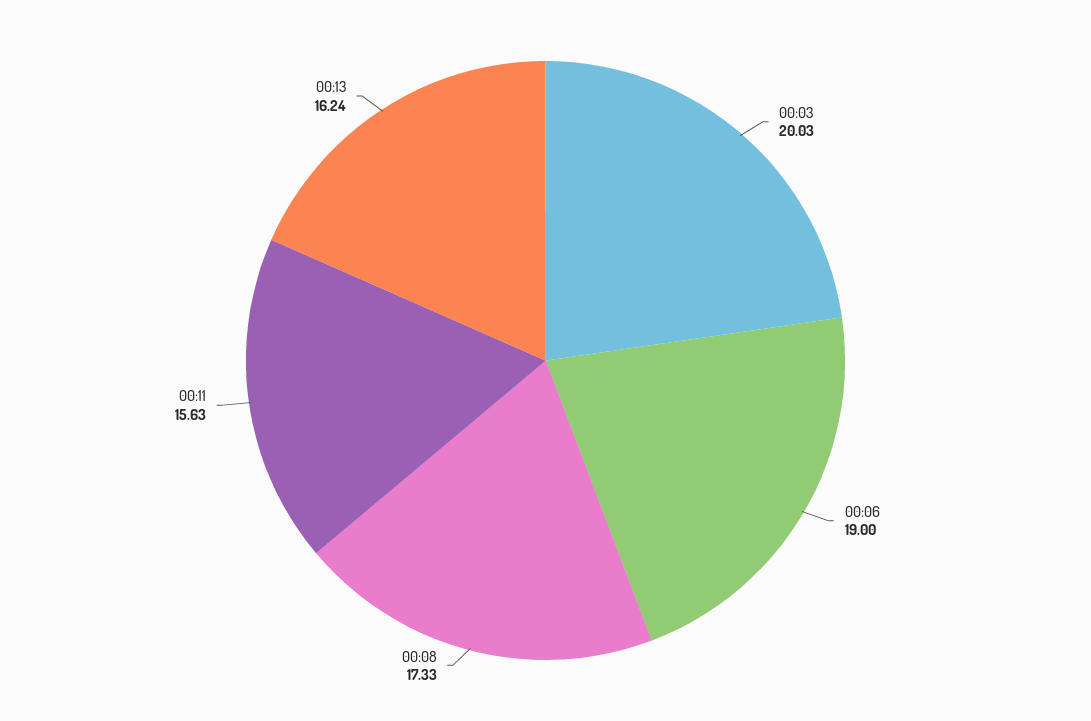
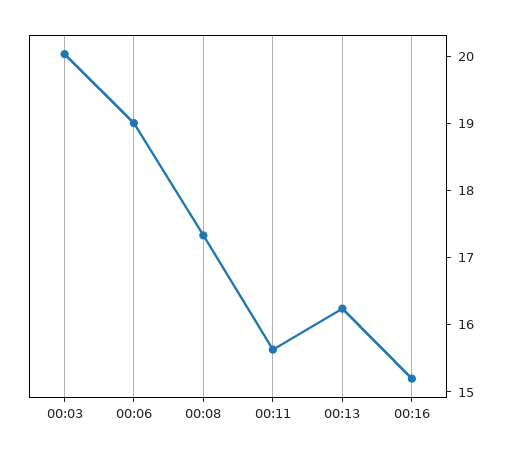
00:16: none -> 15.2

